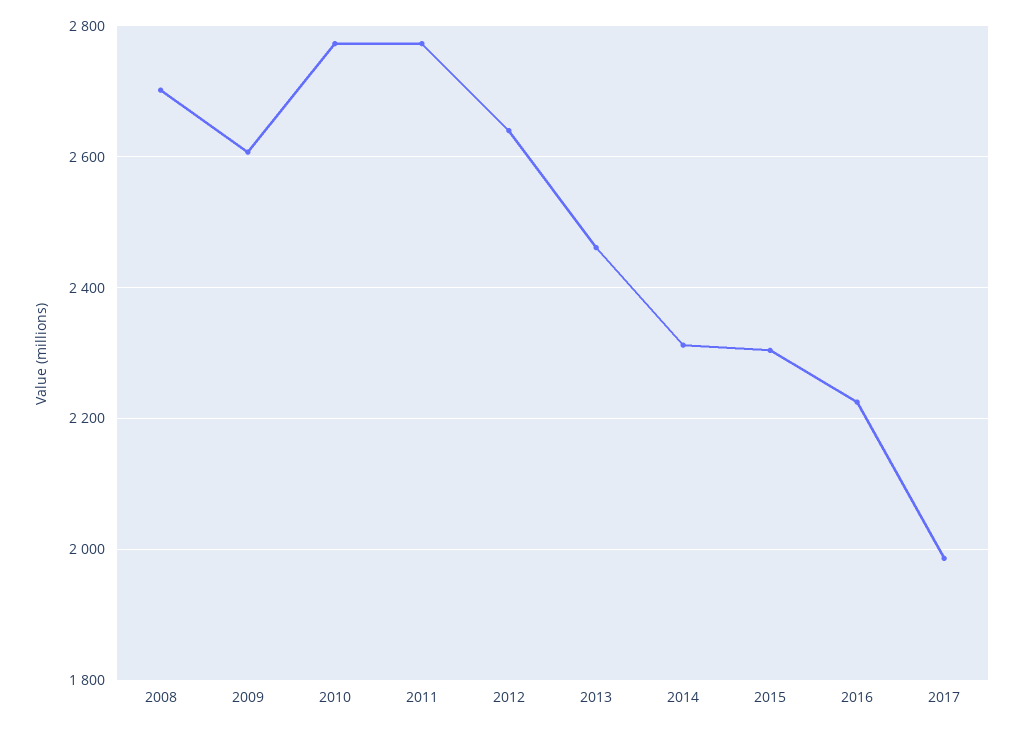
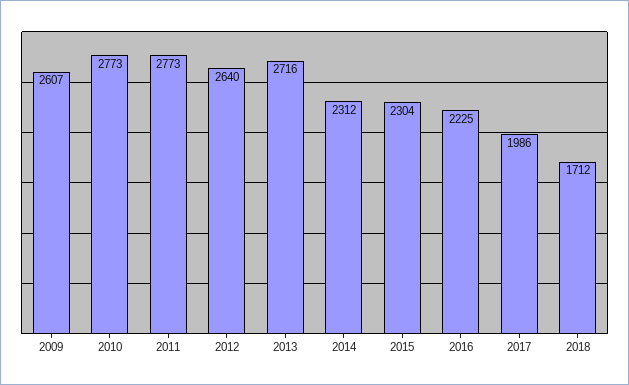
2008: 2700 -> none
2013: 2460 -> 2716
2018: none -> 1712

